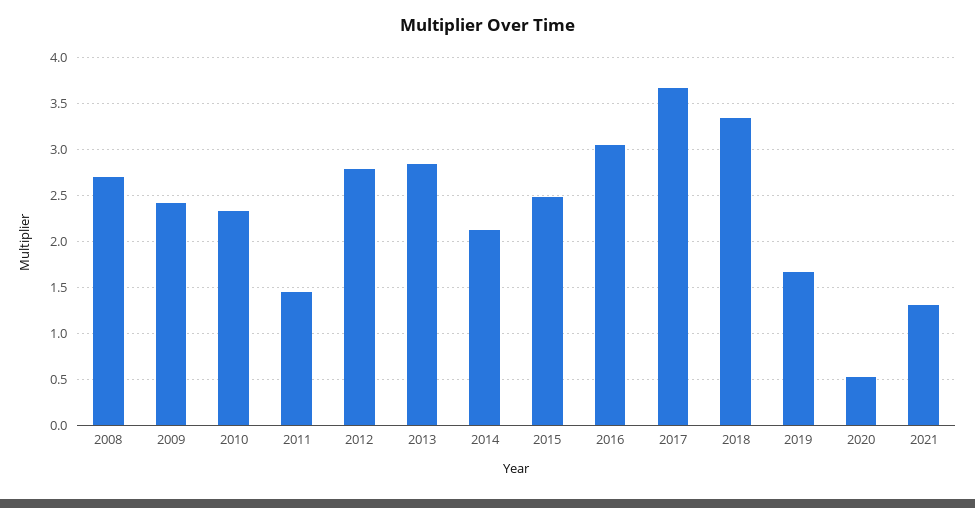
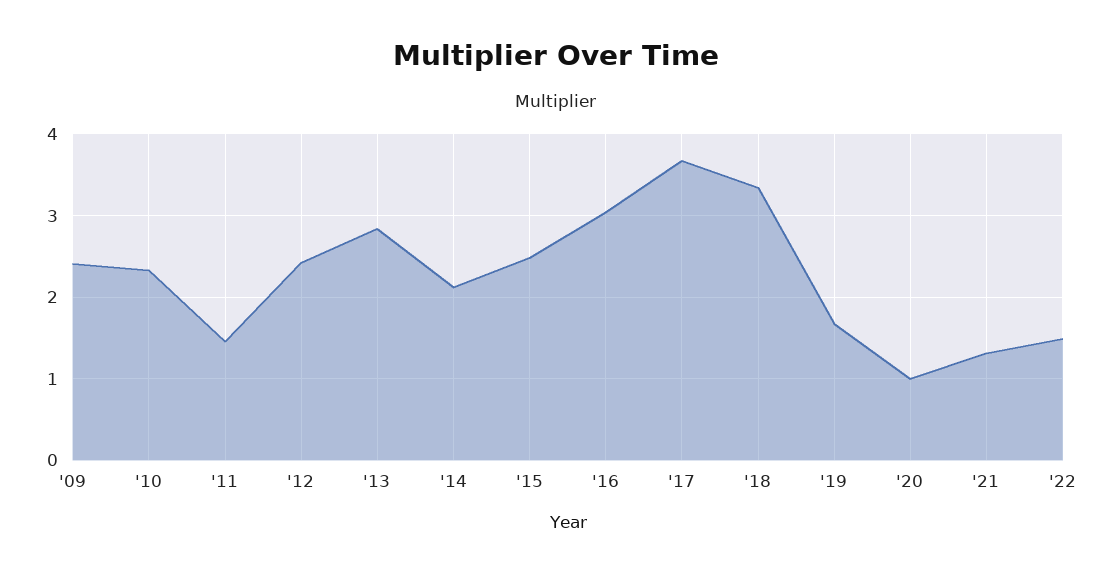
2008: 2.7 -> none
2012: 2.8 -> 2.4
2020: 0.5 -> 1
'22: none -> 1.5

